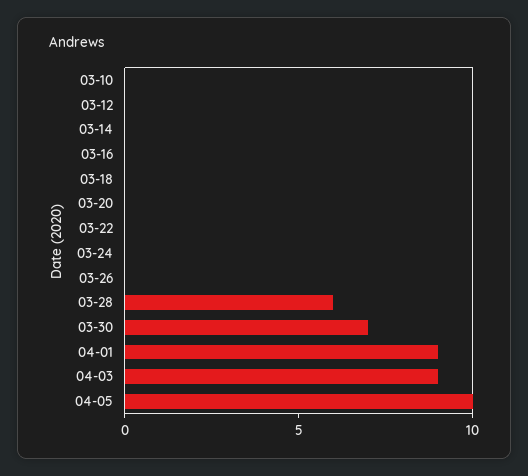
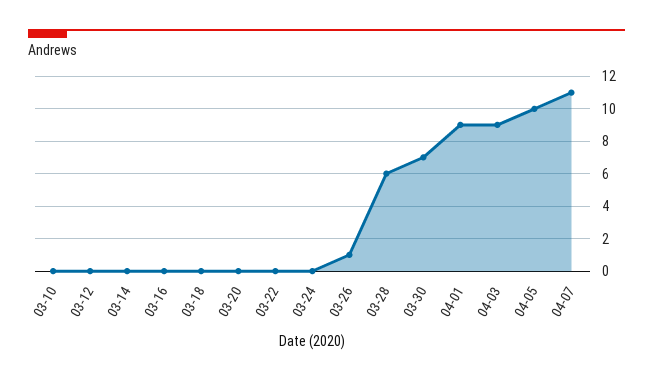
03-26: 0 -> 1
04-07: none -> 11

